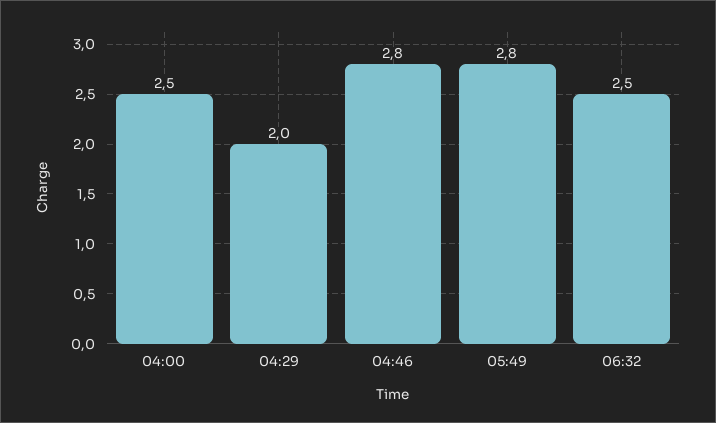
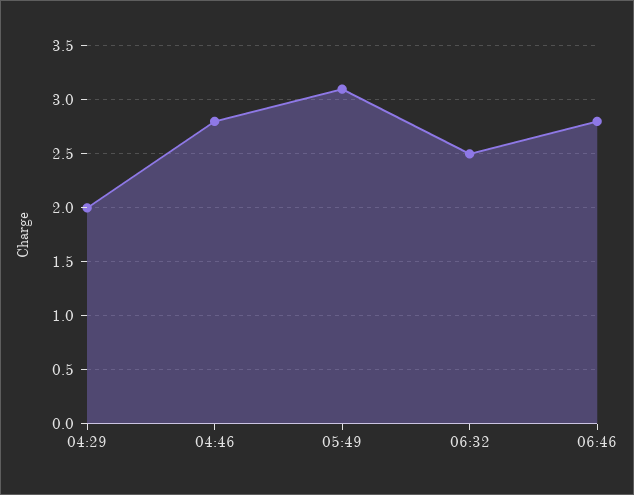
04:00: 2.5 -> none
05:49: 2.8 -> 3.1
06:46: none -> 2.8

